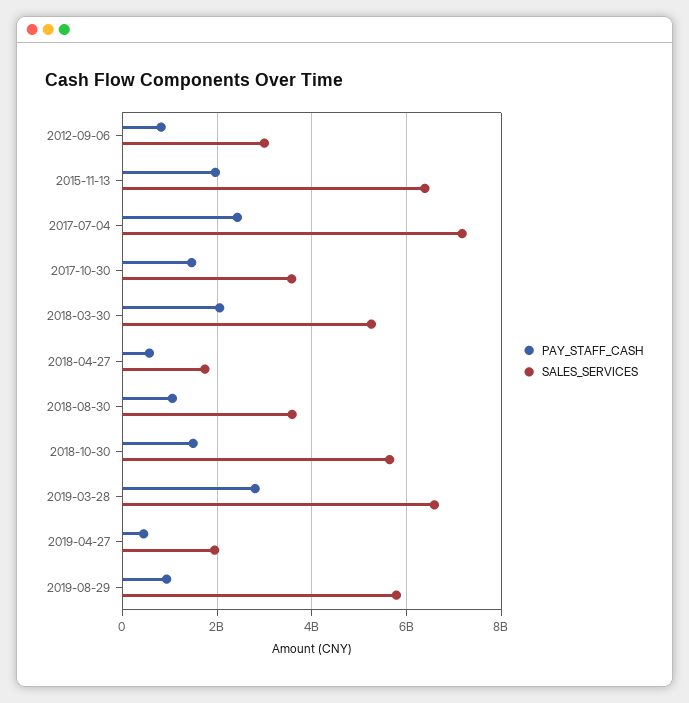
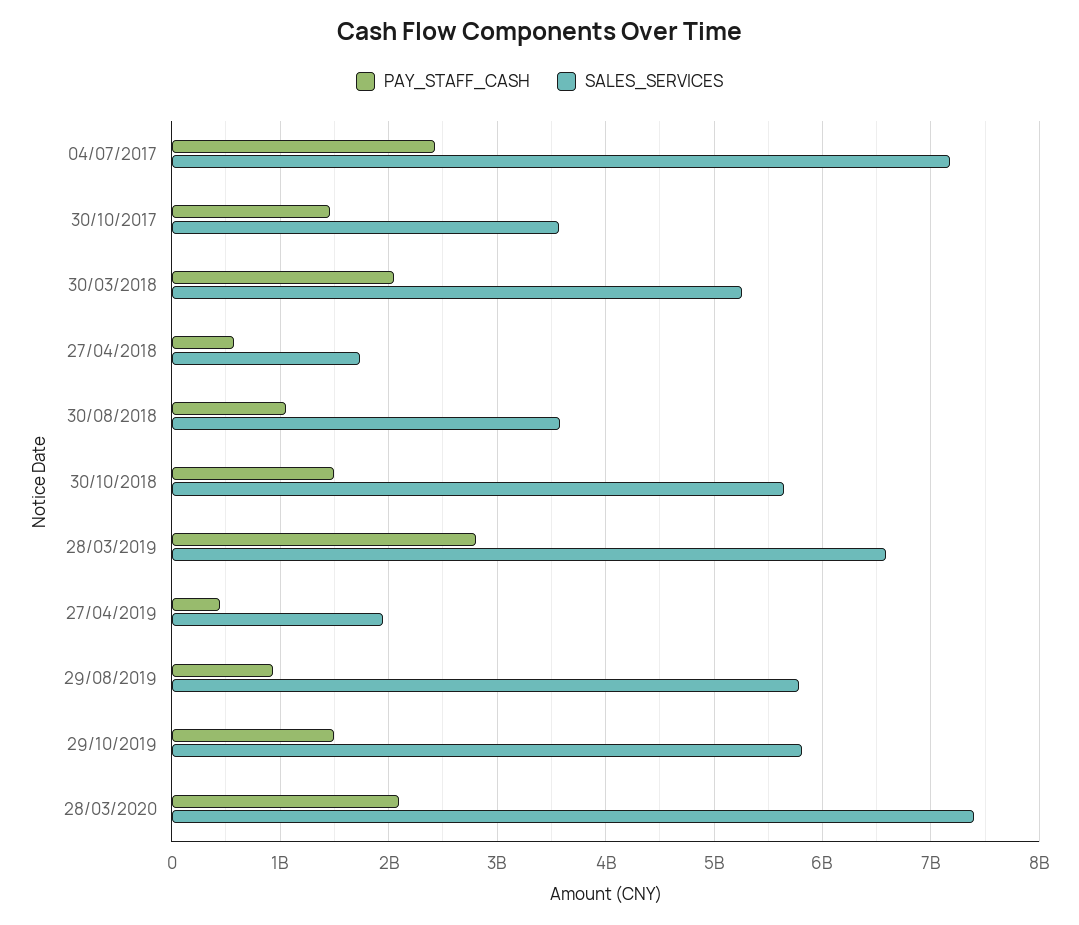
PAY_STAFF_CASH, 2012-09-06: 800000000 -> none
SALES_SERVICES, 2012-09-06: 3000000000 -> none
PAY_STAFF_CASH, 2015-11-13: 2000000000 -> none
SALES_SERVICES, 2015-11-13: 6400000000 -> none
PAY_STAFF_CASH, 29/10/2019: none -> 1500000000
SALES_SERVICES, 29/10/2019: none -> 5800000000
PAY_STAFF_CASH, 28/03/2020: none -> 2100000000
SALES_SERVICES, 28/03/2020: none -> 7400000000

